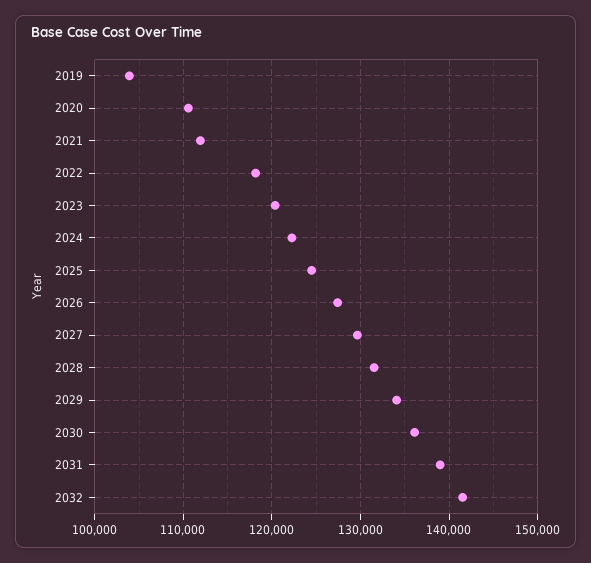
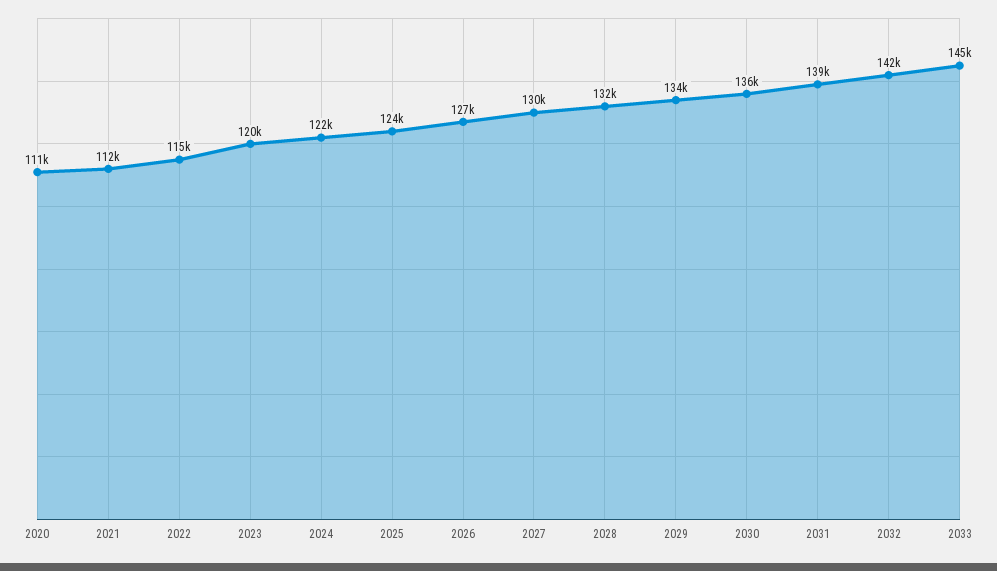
2019: 104000 -> none
2022: 118000 -> 115000
2033: none -> 145000

